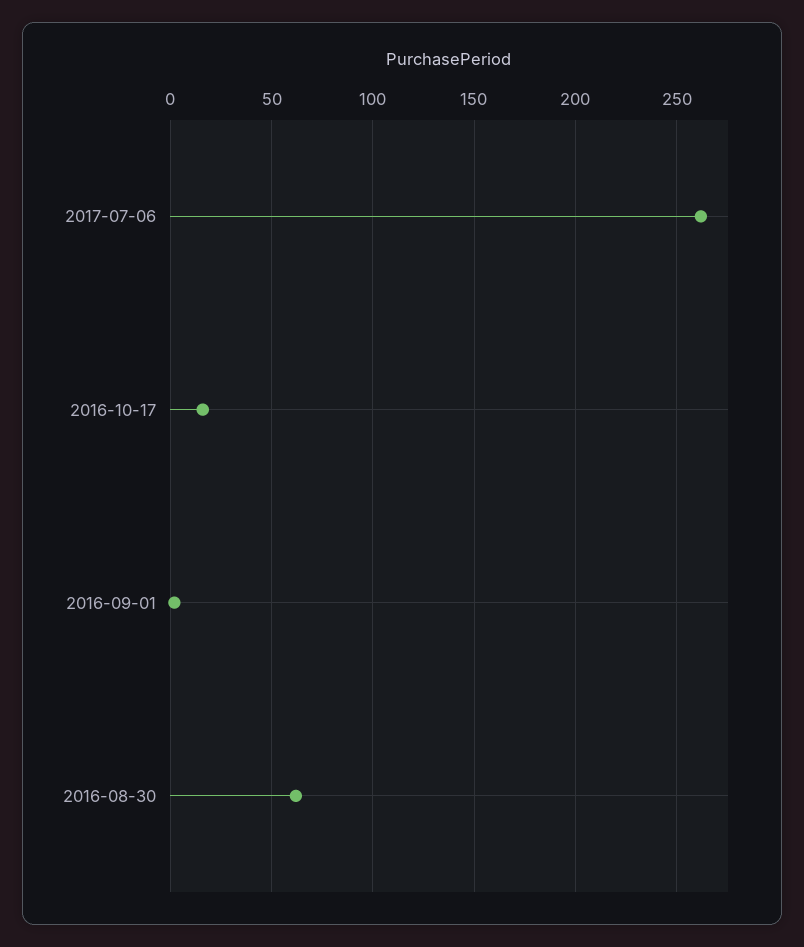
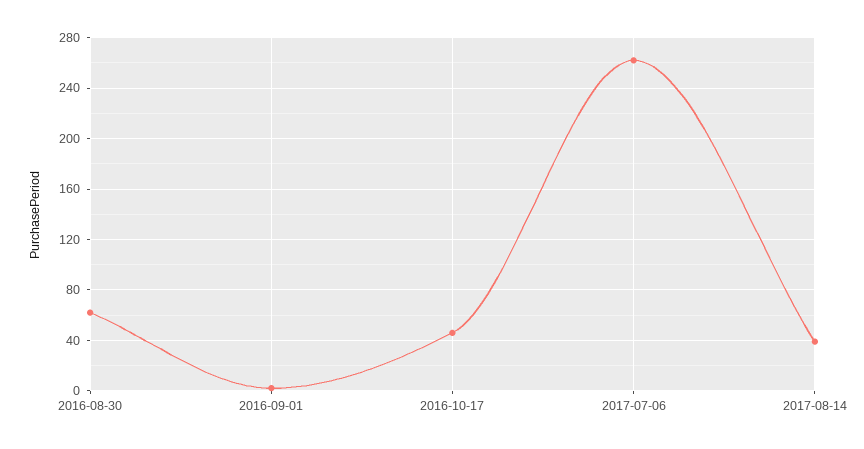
2016-10-17: 15 -> 45
2017-08-14: none -> 40

